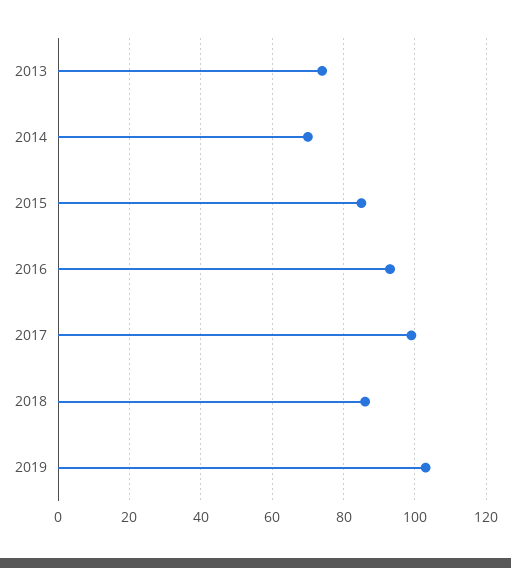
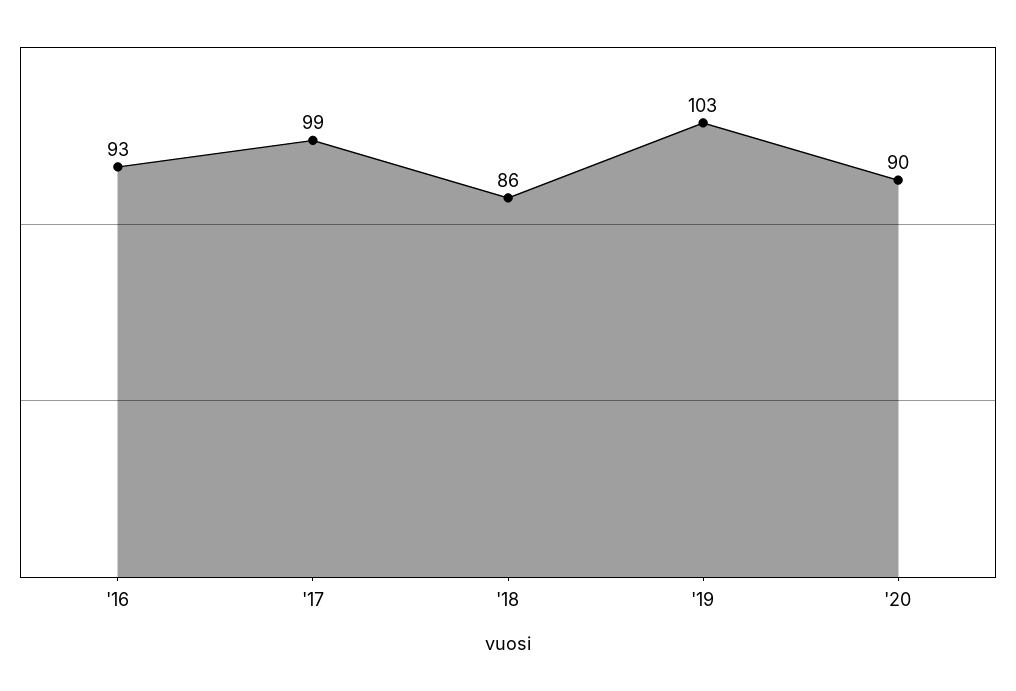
2013: 75 -> none
2014: 70 -> none
2015: 85 -> none
'20: none -> 90

